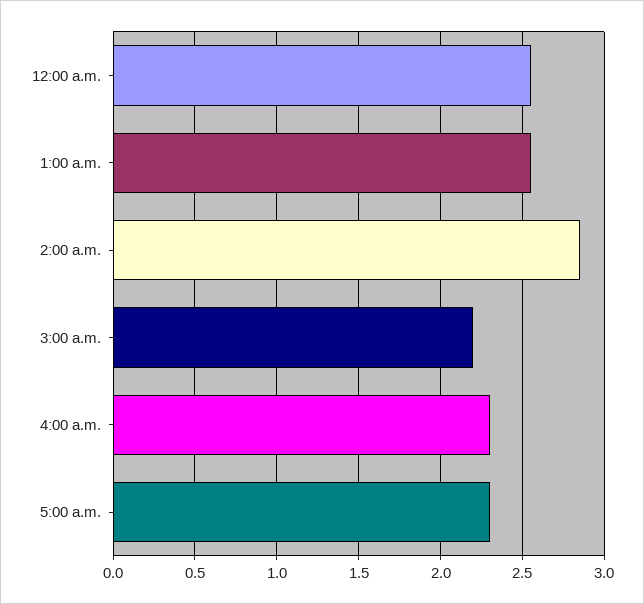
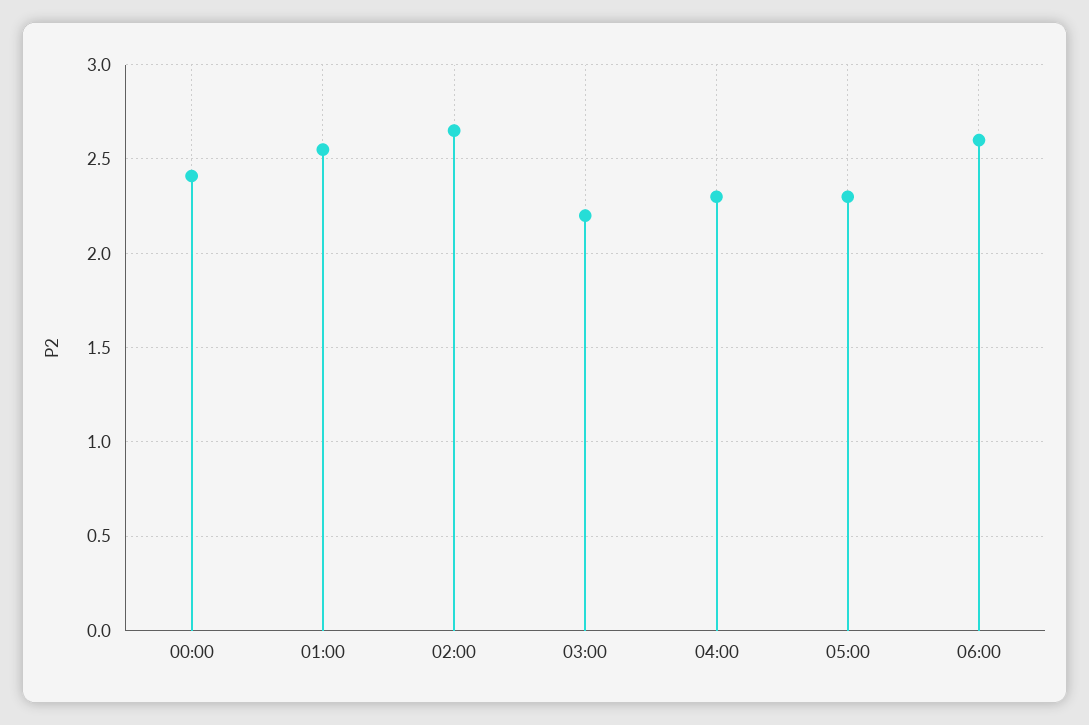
12:00 a.m.: 2.55 -> 2.4
2:00 a.m.: 2.85 -> 2.65
06:00: none -> 2.6

